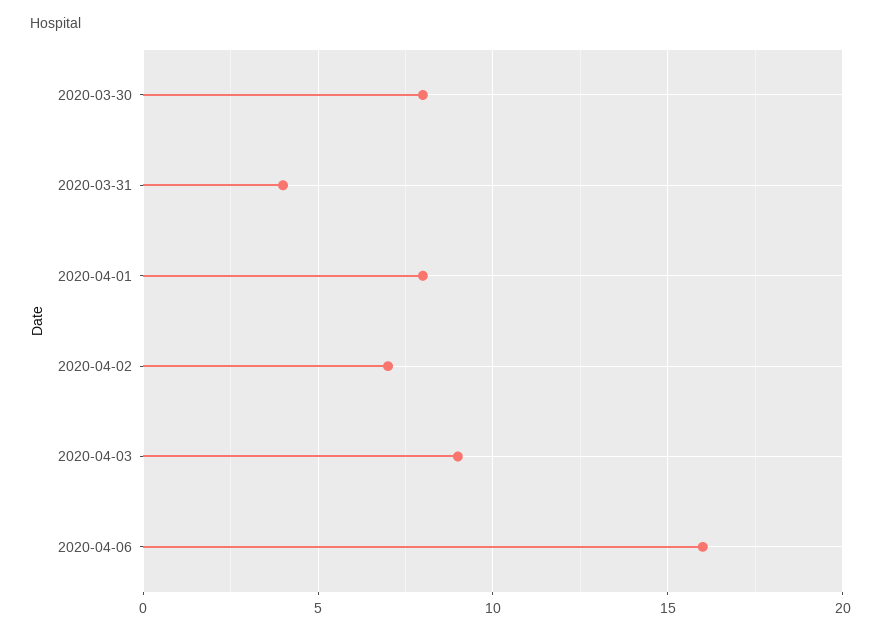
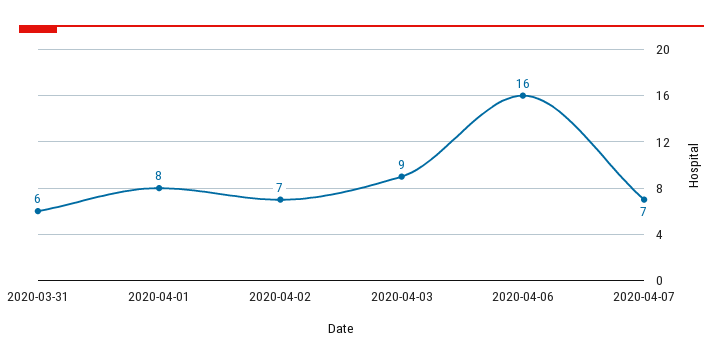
2020-03-30: 8 -> none
2020-03-31: 4 -> 6
2020-04-07: none -> 7

